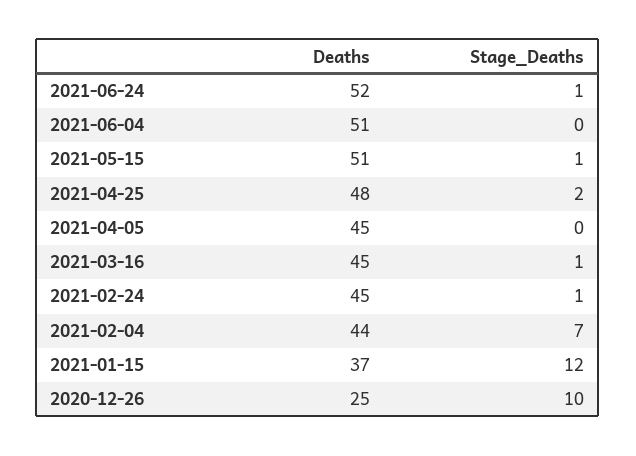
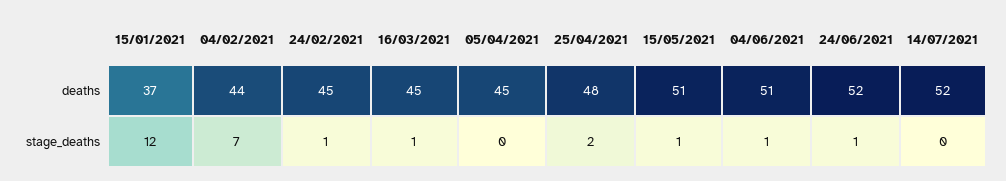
Stage_Deaths, 2021-06-04: 0 -> 1
Deaths, 2020-12-26: 25 -> none
Stage_Deaths, 2020-12-26: 10 -> none
Deaths, 14/07/2021: none -> 52
Stage_Deaths, 14/07/2021: none -> 0

